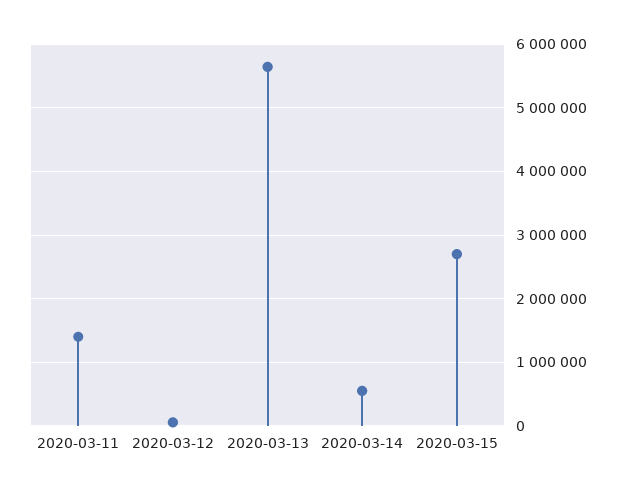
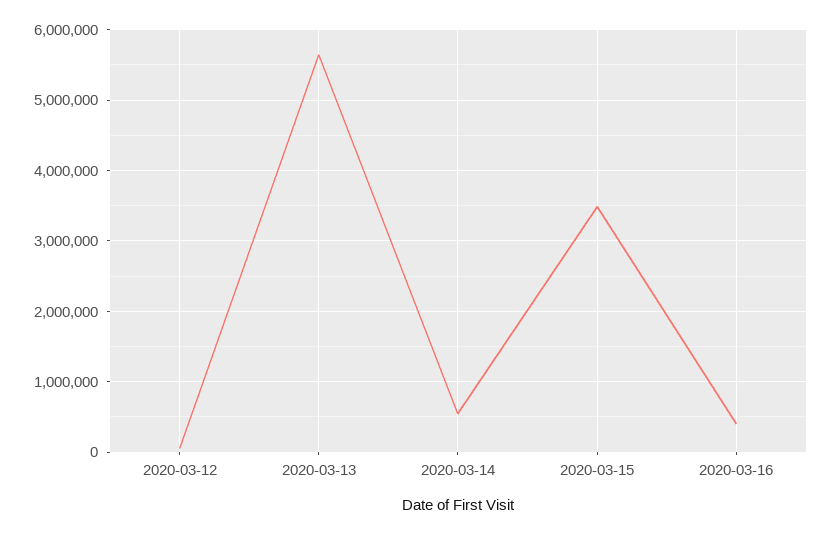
2020-03-11: 1400000 -> none
2020-03-15: 2700000 -> 3500000
2020-03-16: none -> 400000

